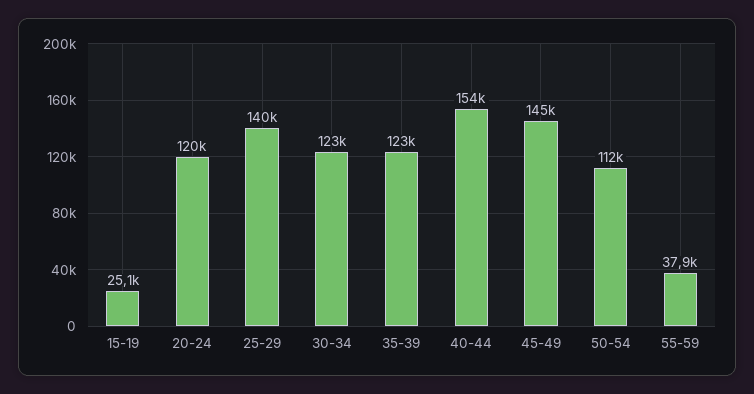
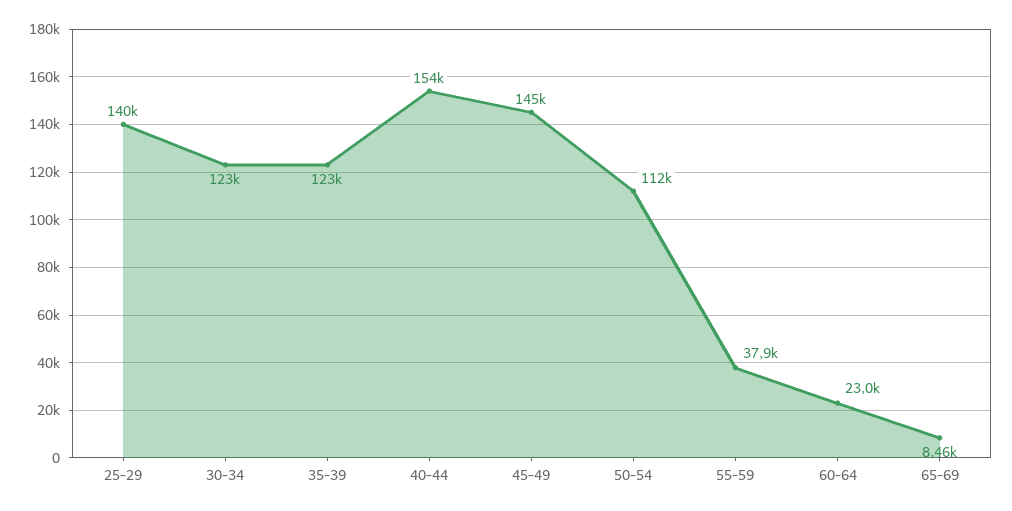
15-19: 25100 -> none
20-24: 120000 -> none
60-64: none -> 23000
65-69: none -> 8460

